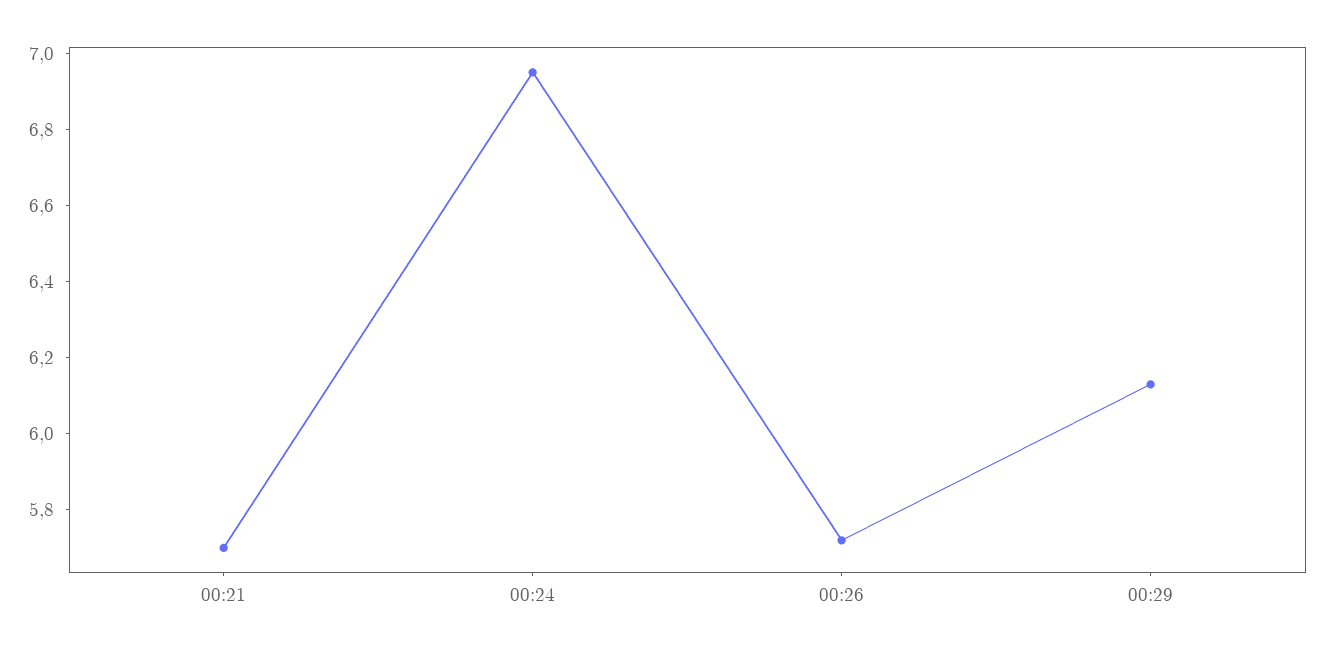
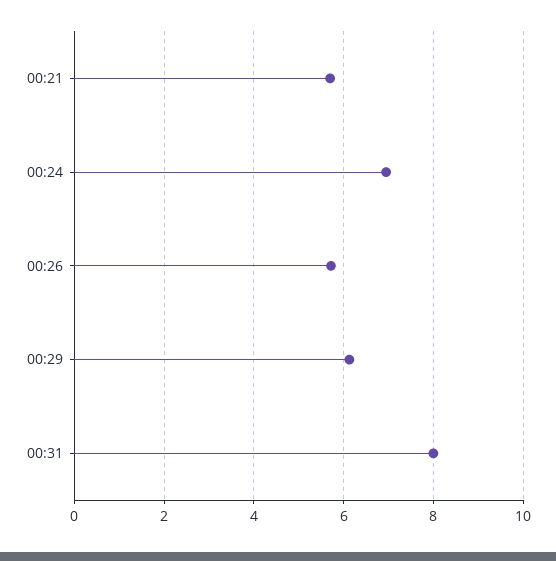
00:31: none -> 8

